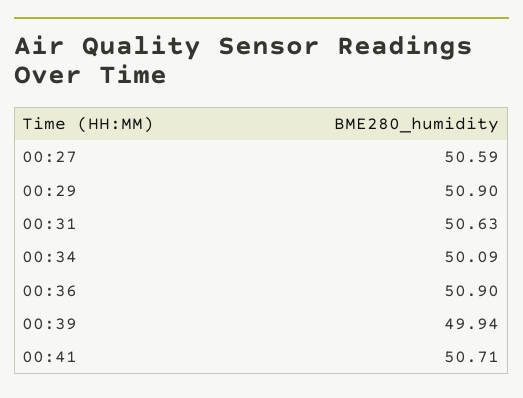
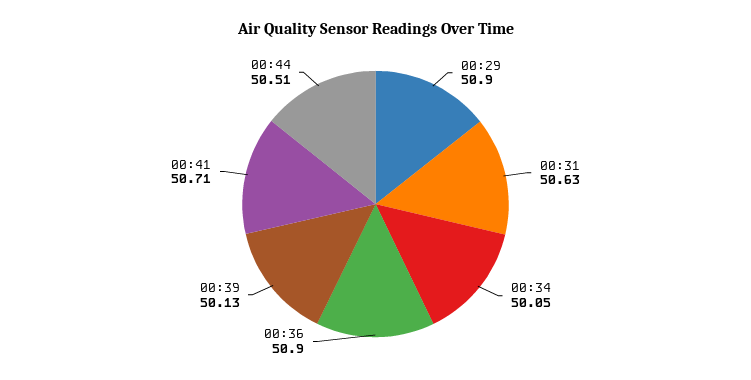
00:27: 50.59 -> none
00:34: 50.09 -> 50.05
00:39: 49.94 -> 50.13
00:44: none -> 50.51

